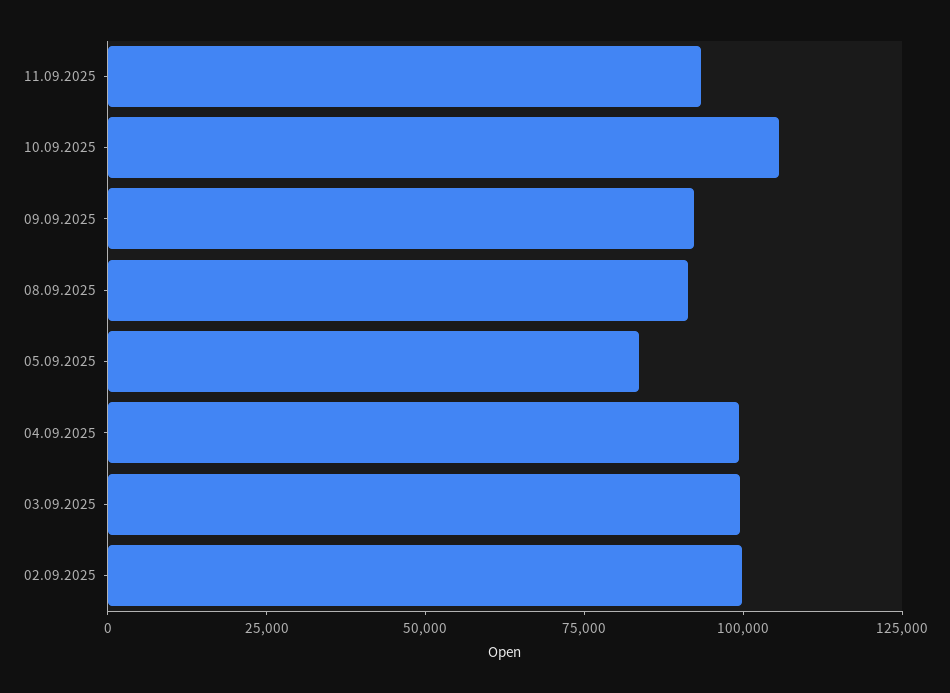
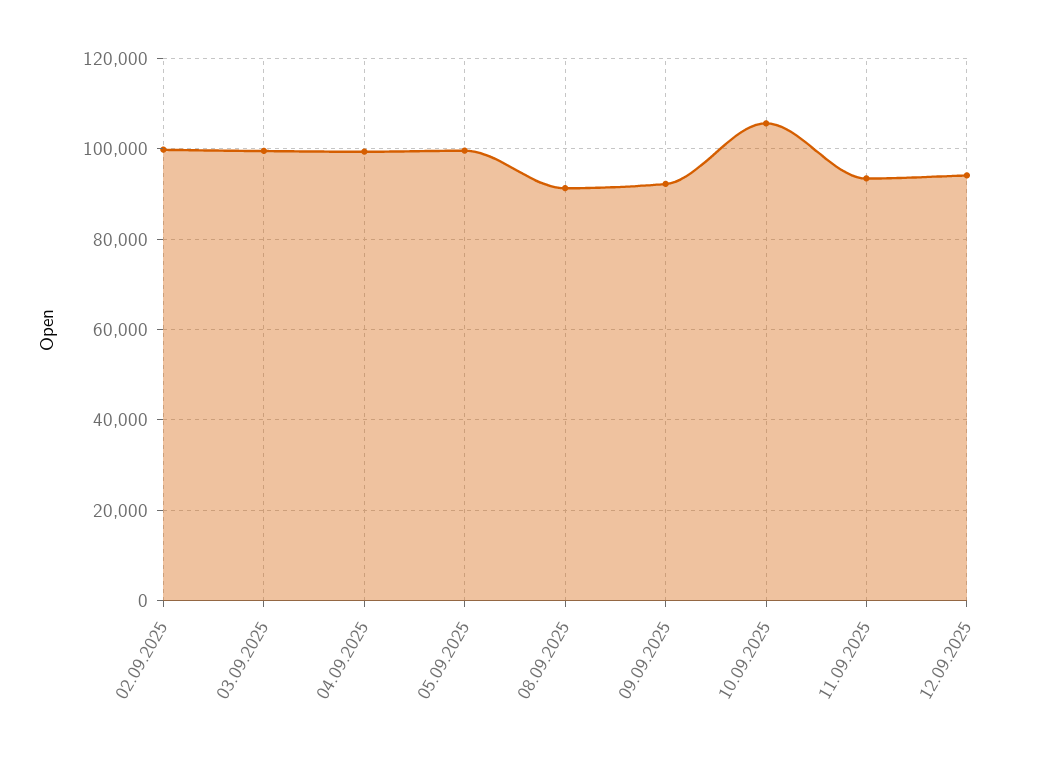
05.09.2025: 85000 -> 100000
12.09.2025: none -> 94000

